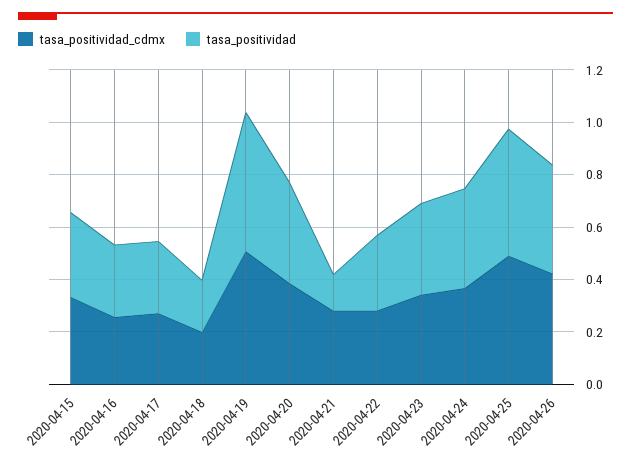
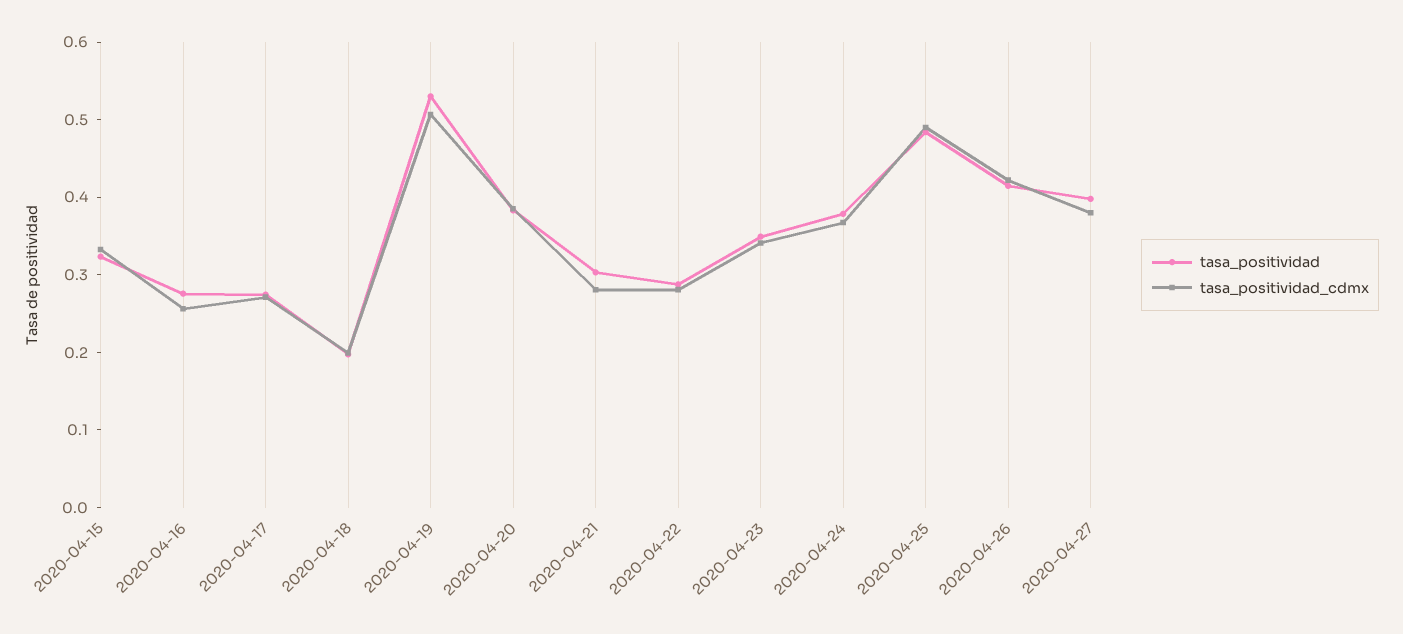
tasa_positividad, 2020-04-21: 0.15 -> 0.3
tasa_positividad, 2020-04-27: none -> 0.4
tasa_positividad_cdmx, 2020-04-27: none -> 0.38

